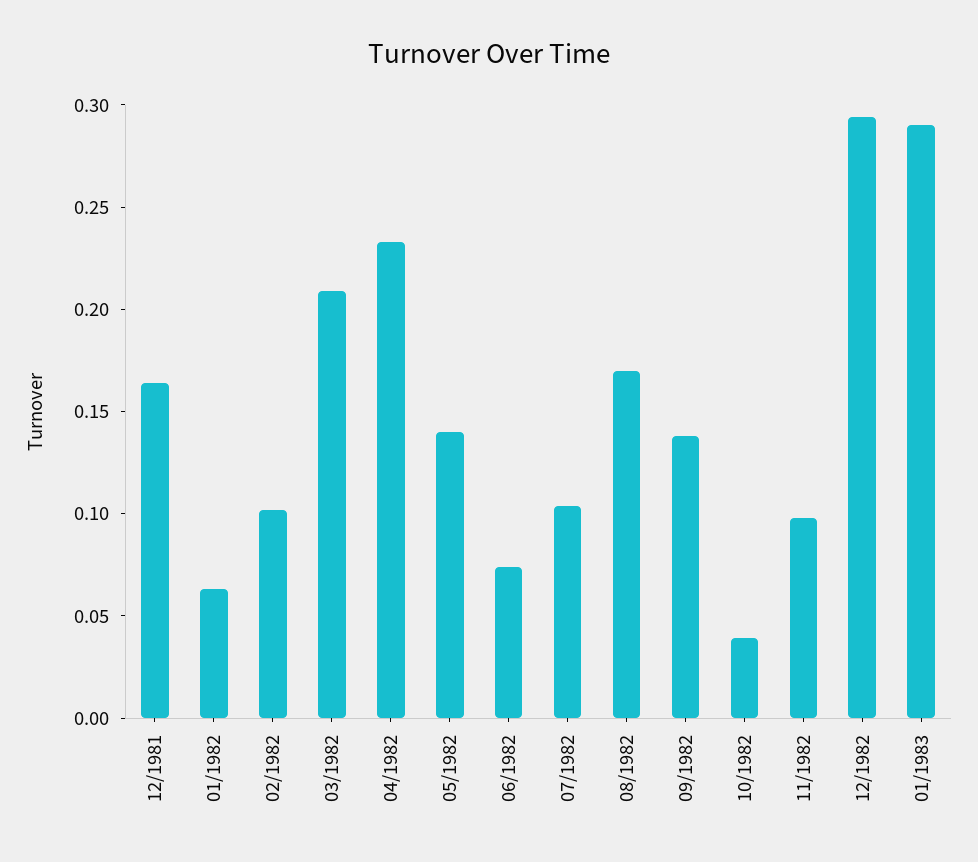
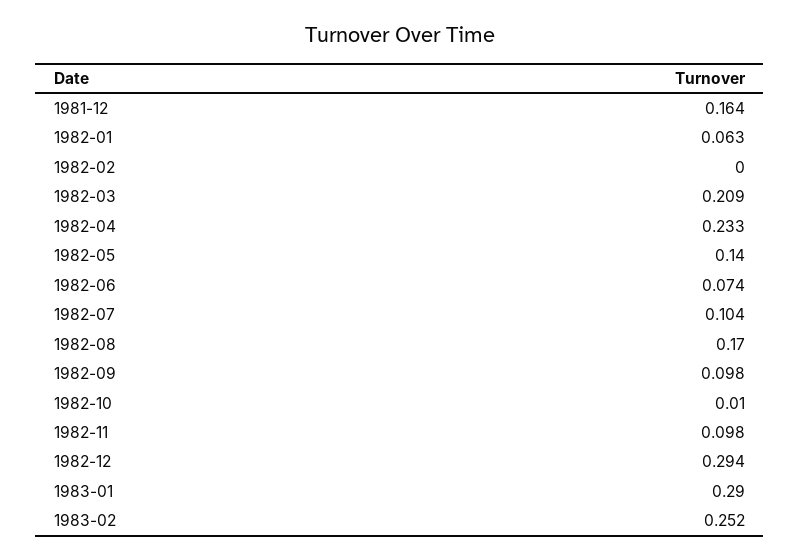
02/1982: 0.1 -> 0
09/1982: 0.14 -> 0.098
10/1982: 0.04 -> 0.01
1983-02: none -> 0.252

